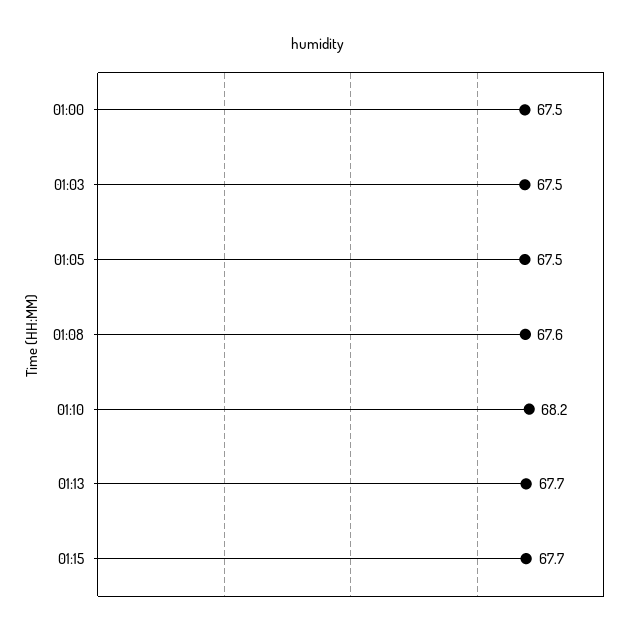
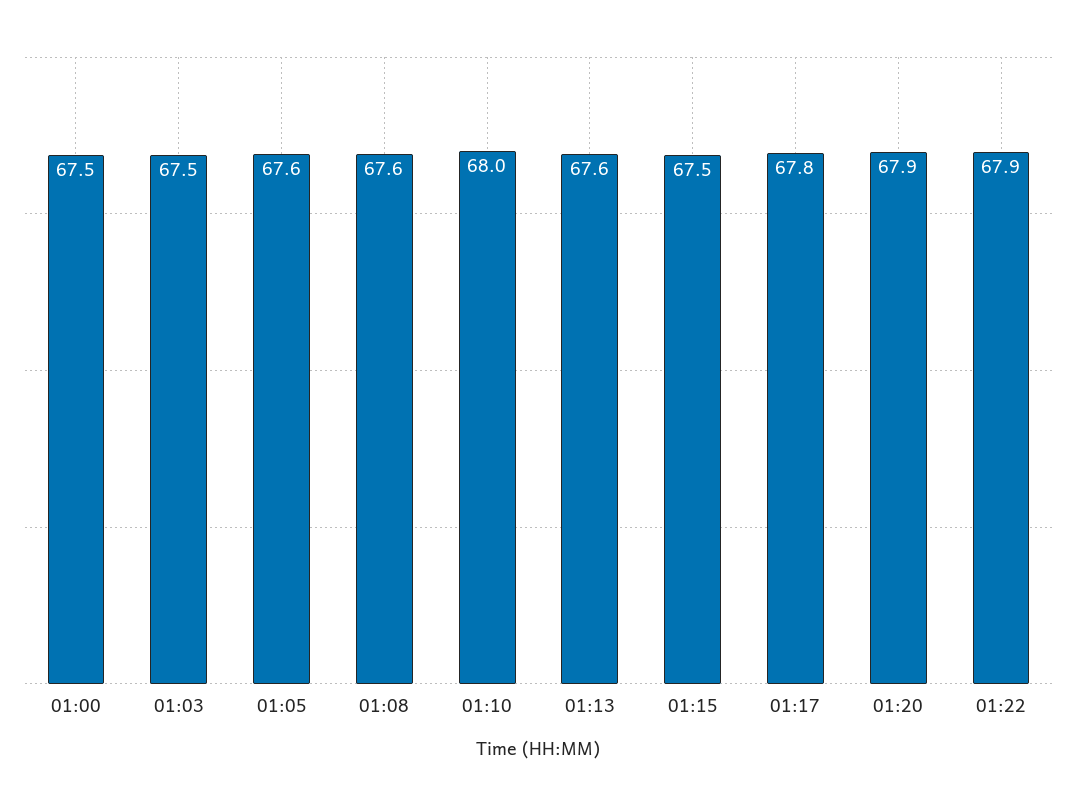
01:05: 67.5 -> 67.6
01:10: 68.2 -> 68
01:13: 67.7 -> 67.6
01:15: 67.7 -> 67.5
01:17: none -> 67.8
01:20: none -> 67.9
01:22: none -> 67.9

